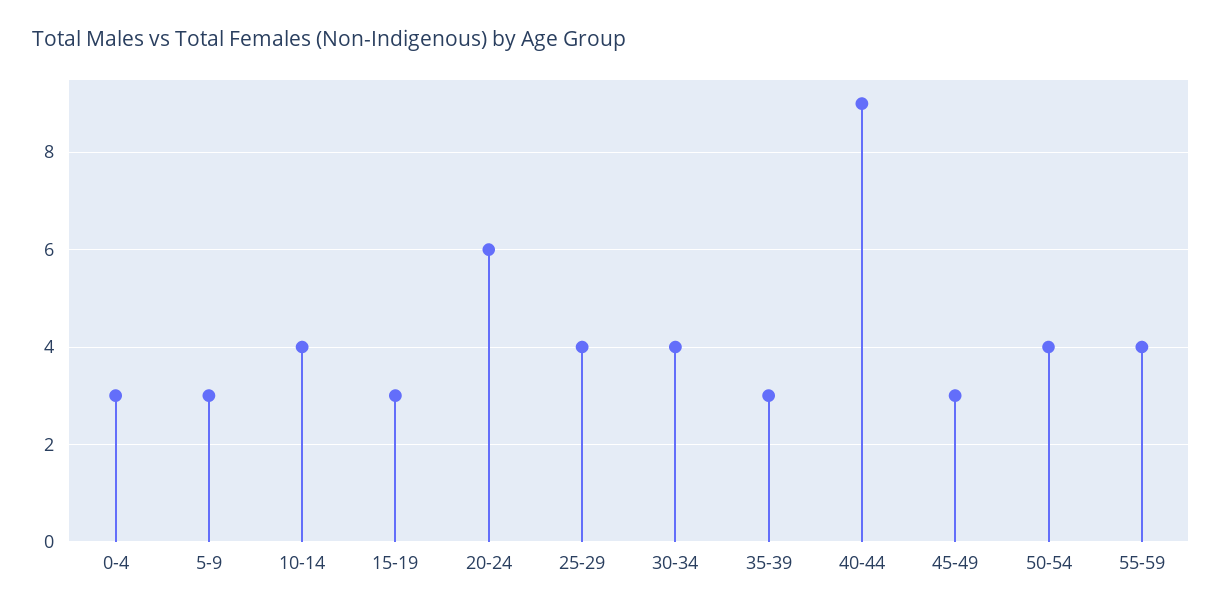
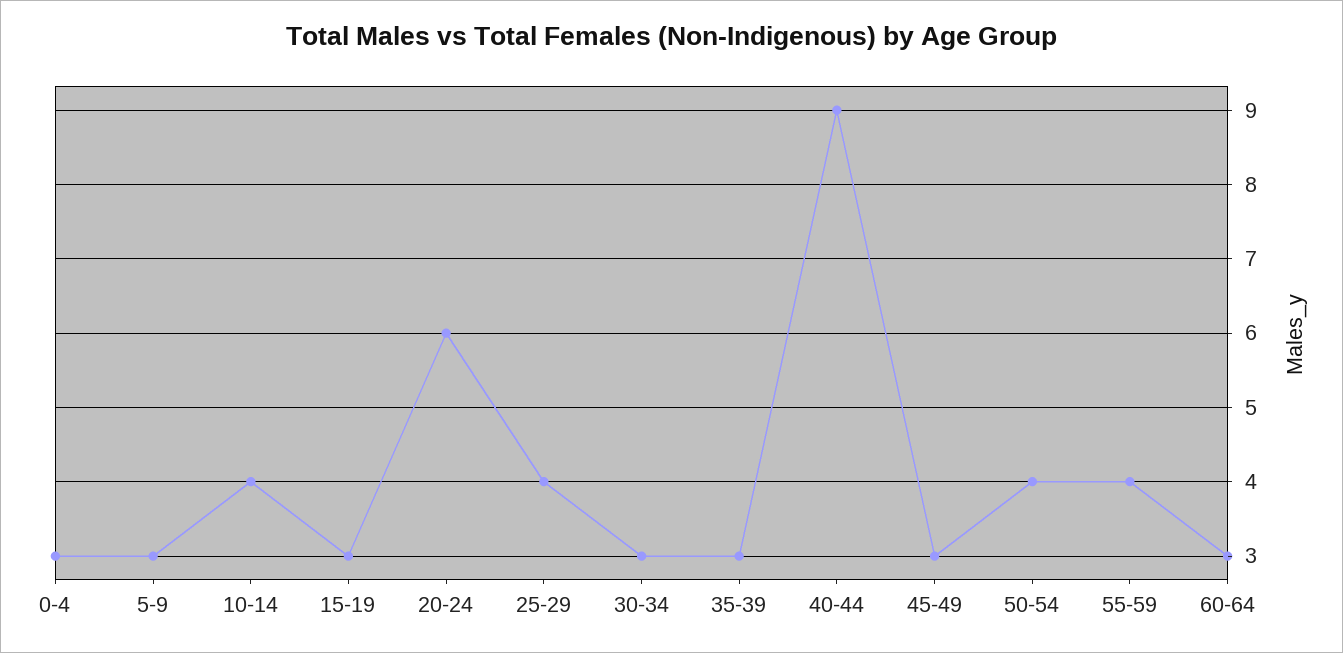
30-34: 4 -> 3
60-64: none -> 3

